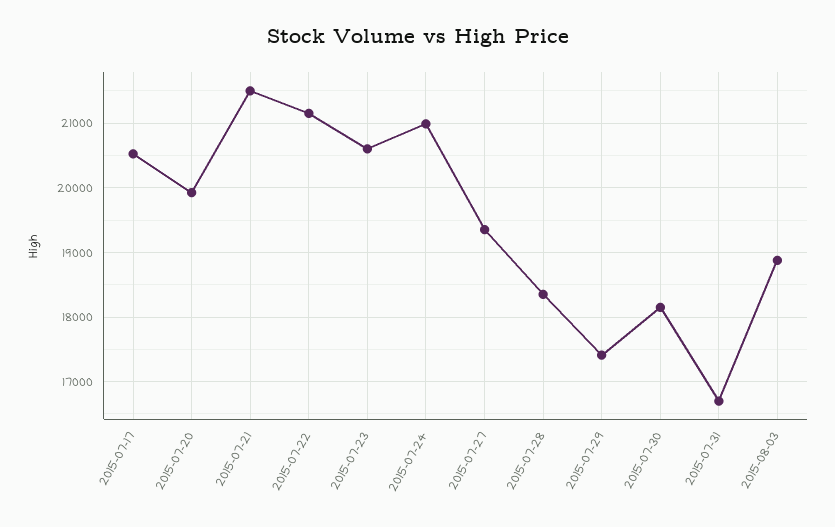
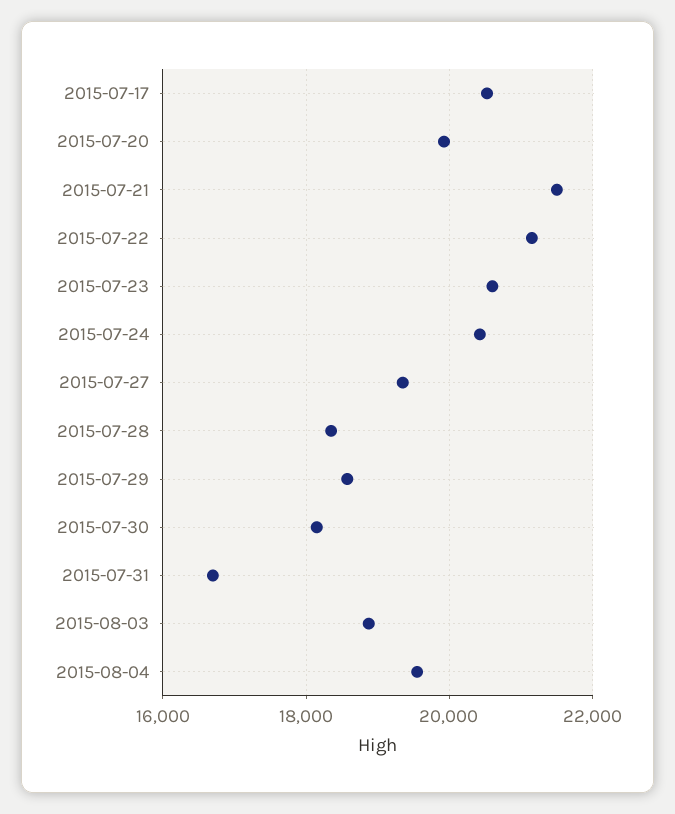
2015-07-24: 21000 -> 20400
2015-07-29: 17400 -> 18600
2015-08-04: none -> 19600

